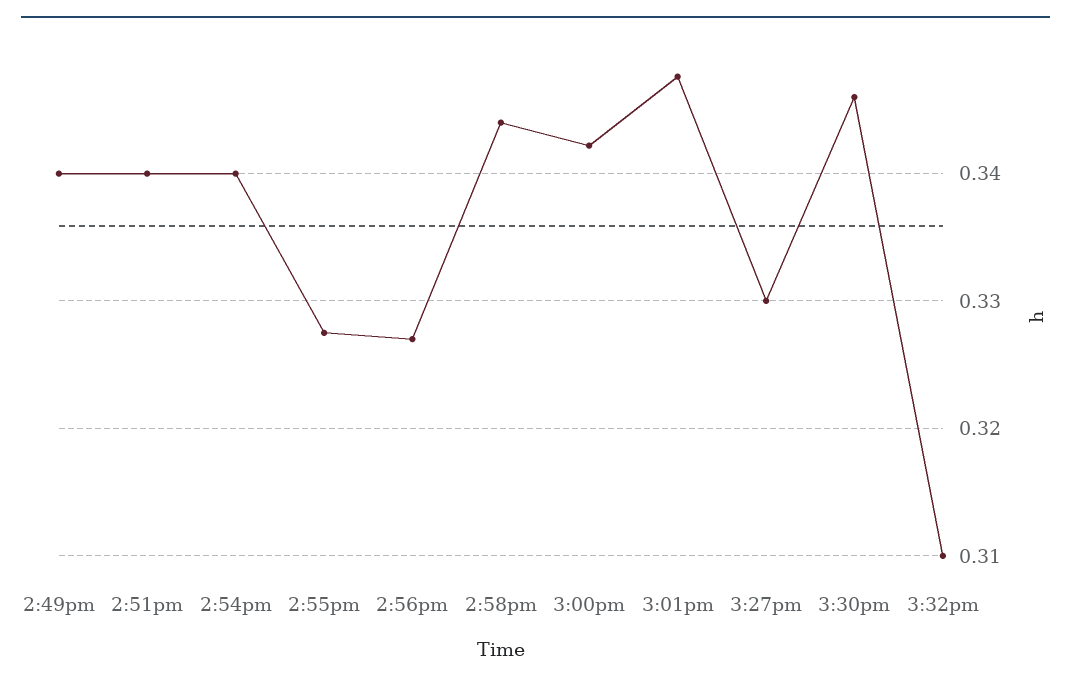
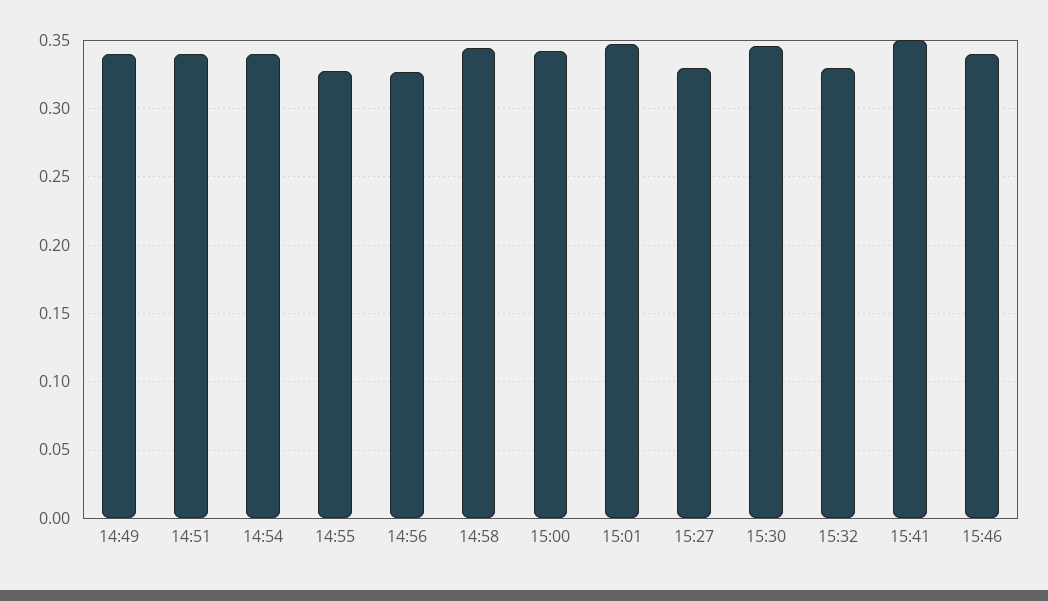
3:32pm: 0.31 -> 0.33
15:41: none -> 0.35
15:46: none -> 0.34

